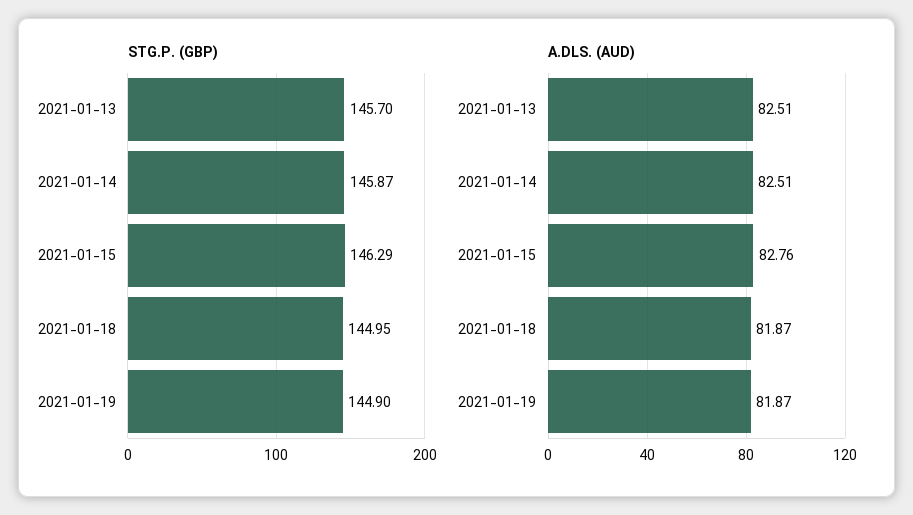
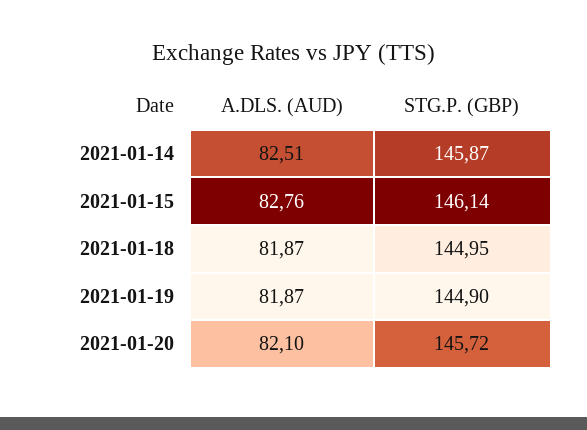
STG.P. (GBP), 2021-01-13: 145.7 -> none
STG.P. (GBP), 2021-01-15: 146.29 -> 146.14
A.DLS. (AUD), 2021-01-13: 82.51 -> none
A.DLS. (AUD), 2021-01-20: none -> 82.1
STG.P. (GBP), 2021-01-20: none -> 145.72

